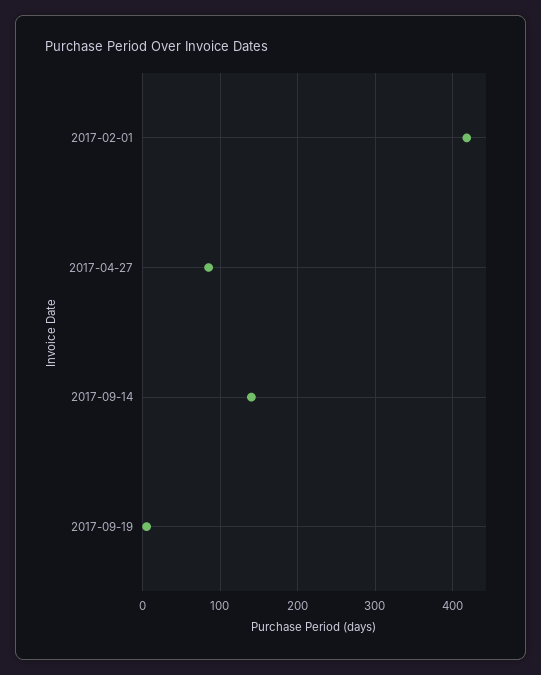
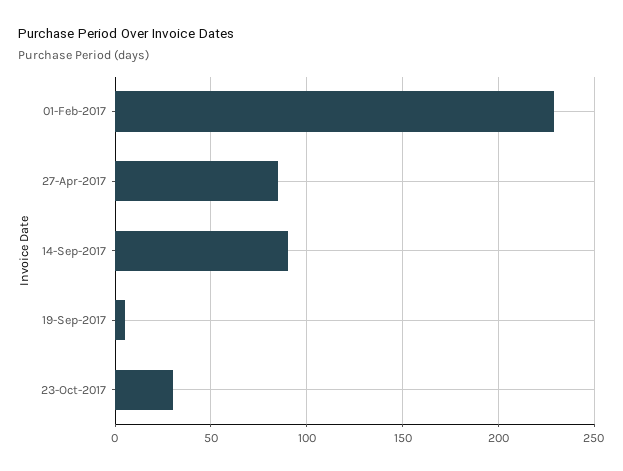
2017-02-01: 420 -> 230
2017-09-14: 140 -> 90
23-Oct-2017: none -> 30

